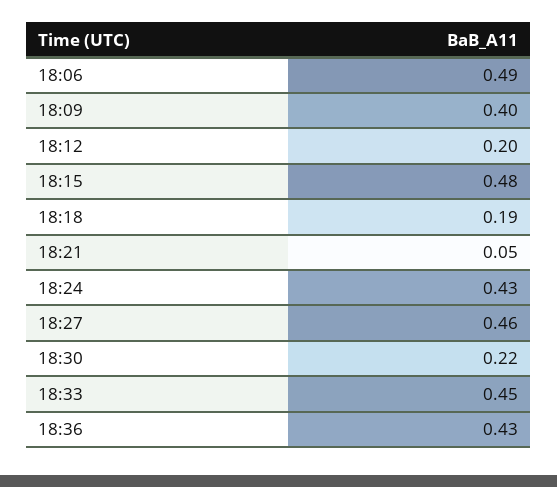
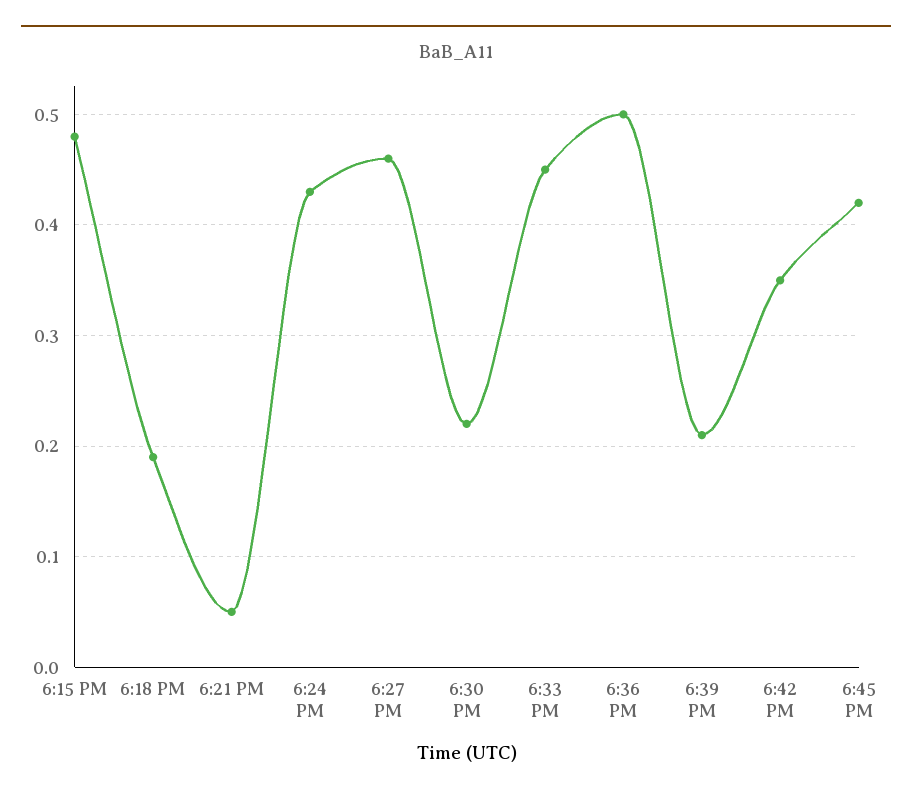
18:06: 0.49 -> none
18:09: 0.4 -> none
18:12: 0.2 -> none
18:36: 0.43 -> 0.5
6:39 PM: none -> 0.21
6:42 PM: none -> 0.35
6:45 PM: none -> 0.42

